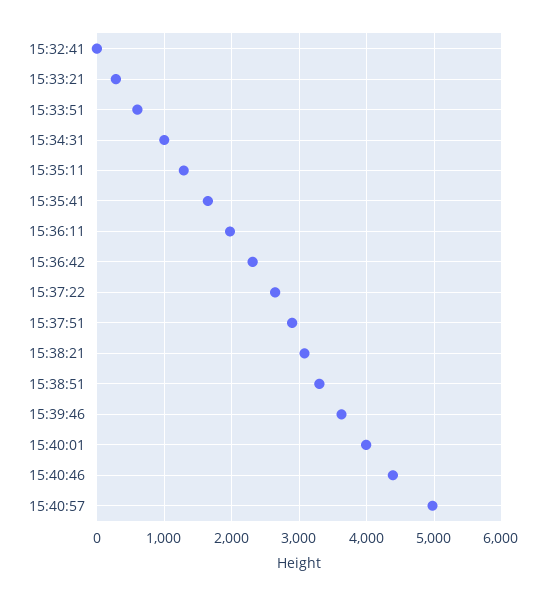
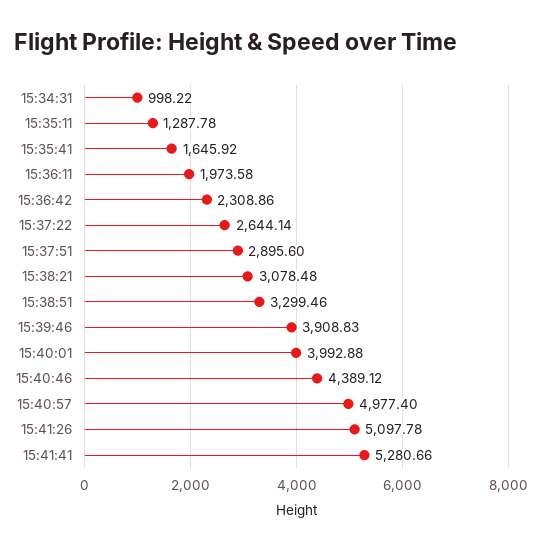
15:32:41: 0 -> none
15:33:21: 300 -> none
15:33:51: 600 -> none
15:39:46: 3600 -> 3908.83
15:41:26: none -> 5097.78
15:41:41: none -> 5280.66

